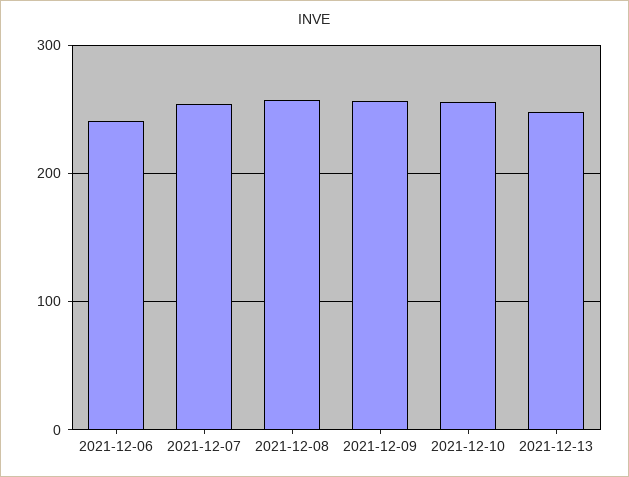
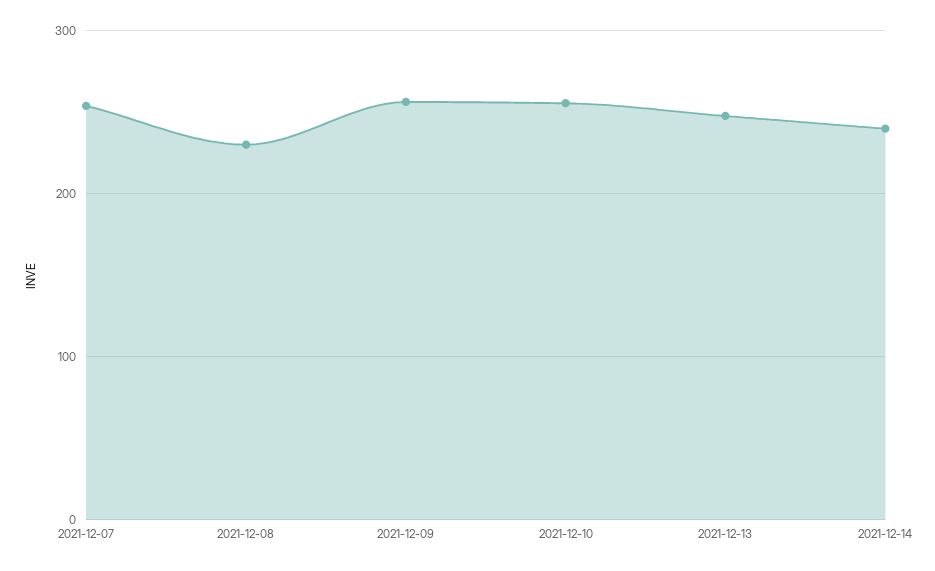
2021-12-06: 240 -> none
2021-12-08: 260 -> 230
2021-12-14: none -> 240

